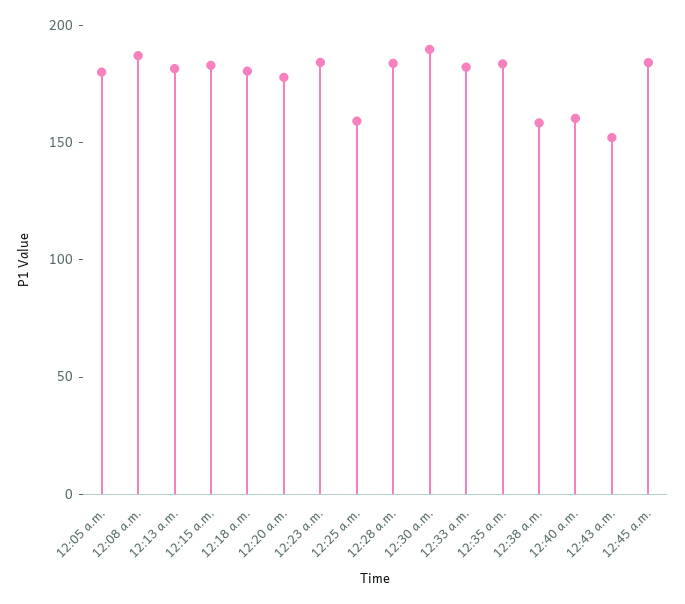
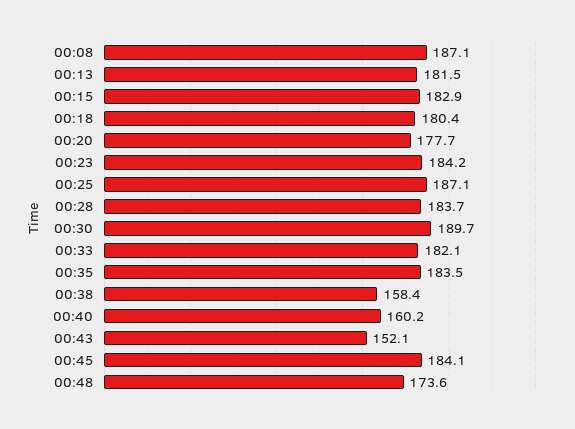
12:05 a.m.: 180 -> none
12:25 a.m.: 160 -> 187.1
00:48: none -> 173.6

